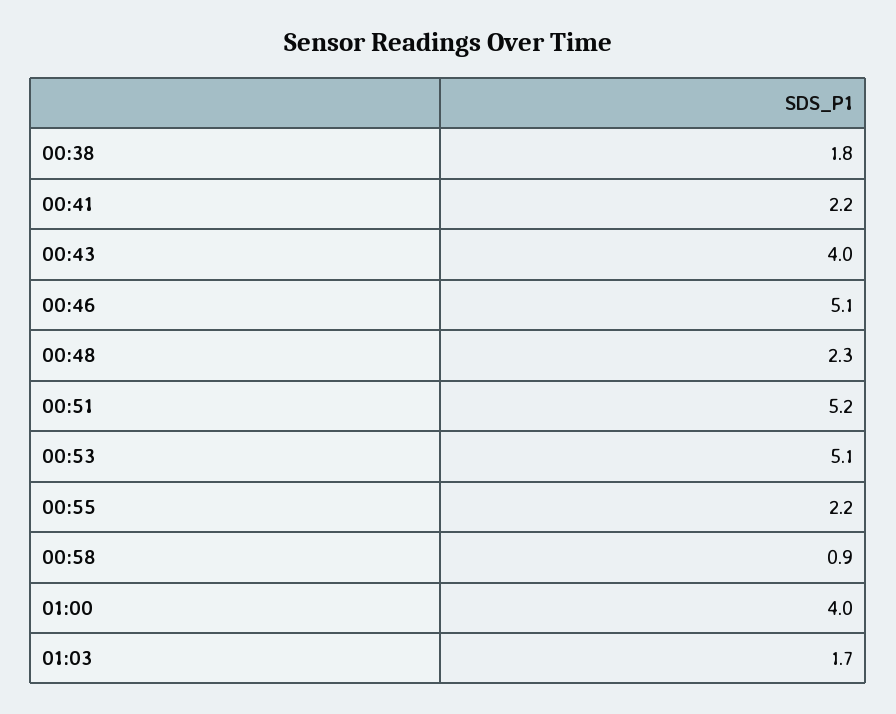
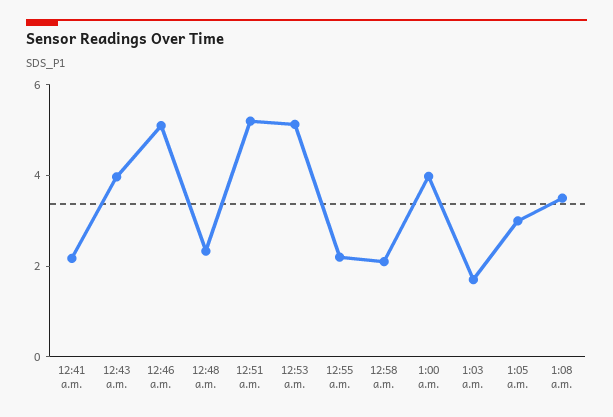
00:38: 1.8 -> none
00:58: 0.9 -> 2
1:05 a.m.: none -> 3
1:08 a.m.: none -> 3.5

